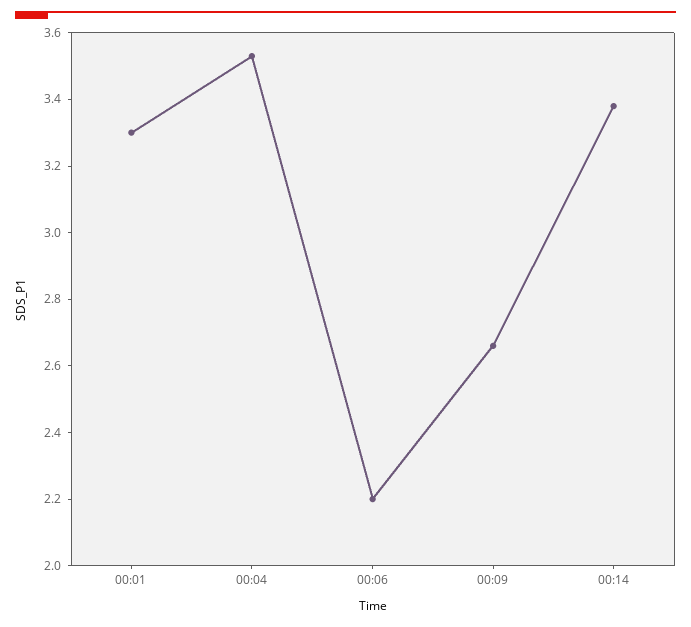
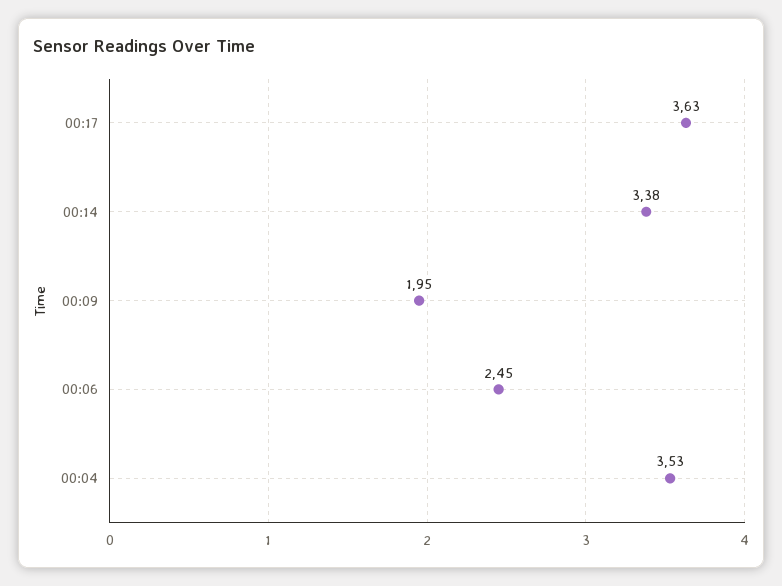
00:01: 3.3 -> none
00:06: 2.2 -> 2.45
00:09: 2.65 -> 1.95
00:17: none -> 3.63

